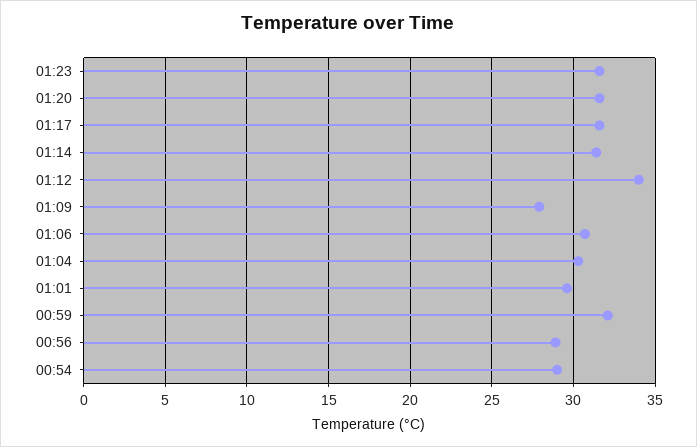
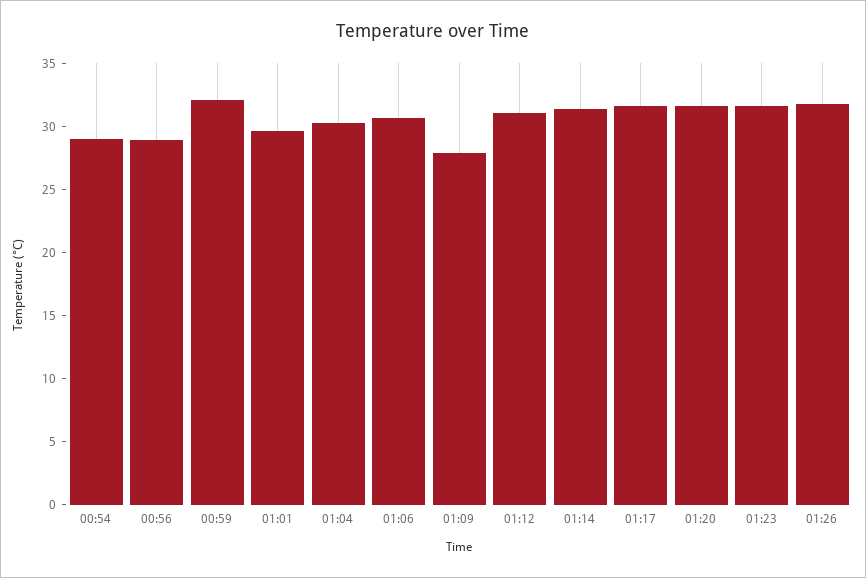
01:12: 34 -> 31
01:26: none -> 32

